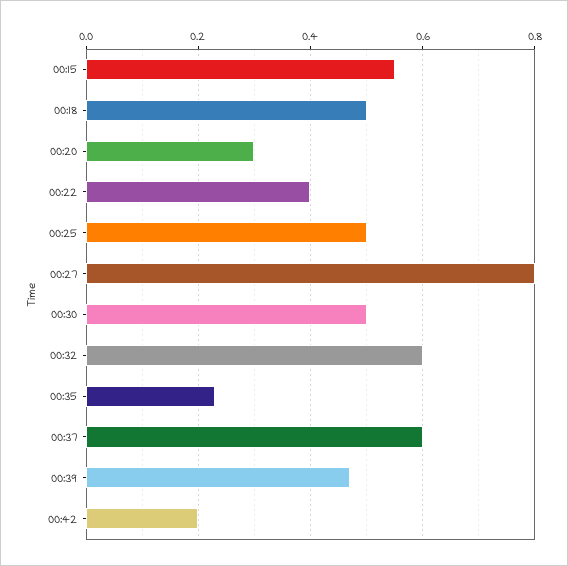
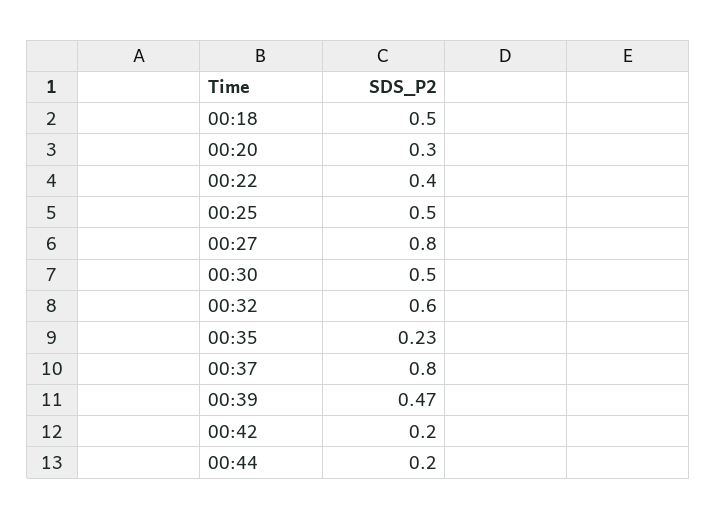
00:15: 0.55 -> none
00:37: 0.6 -> 0.8
00:44: none -> 0.2

